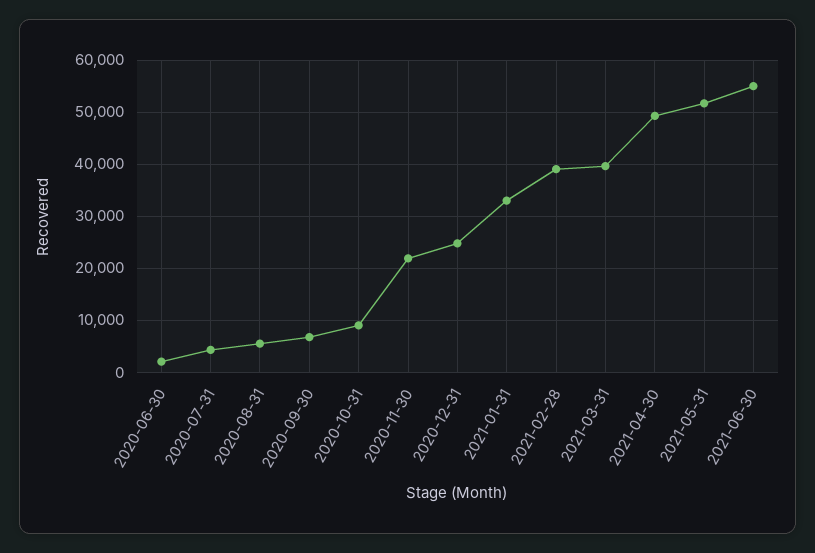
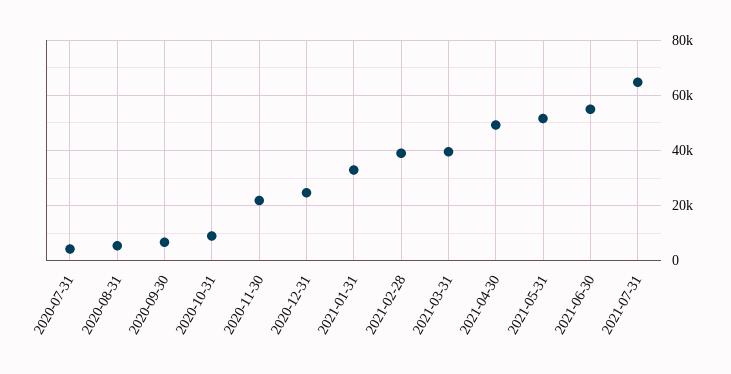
2020-06-30: 2000 -> none
2021-07-31: none -> 65000

